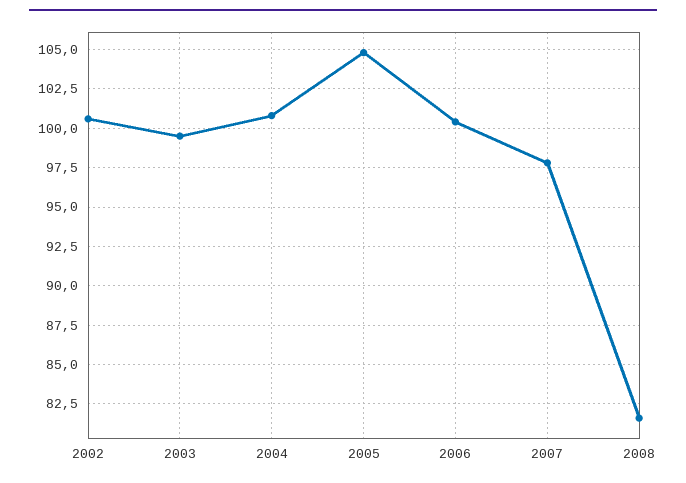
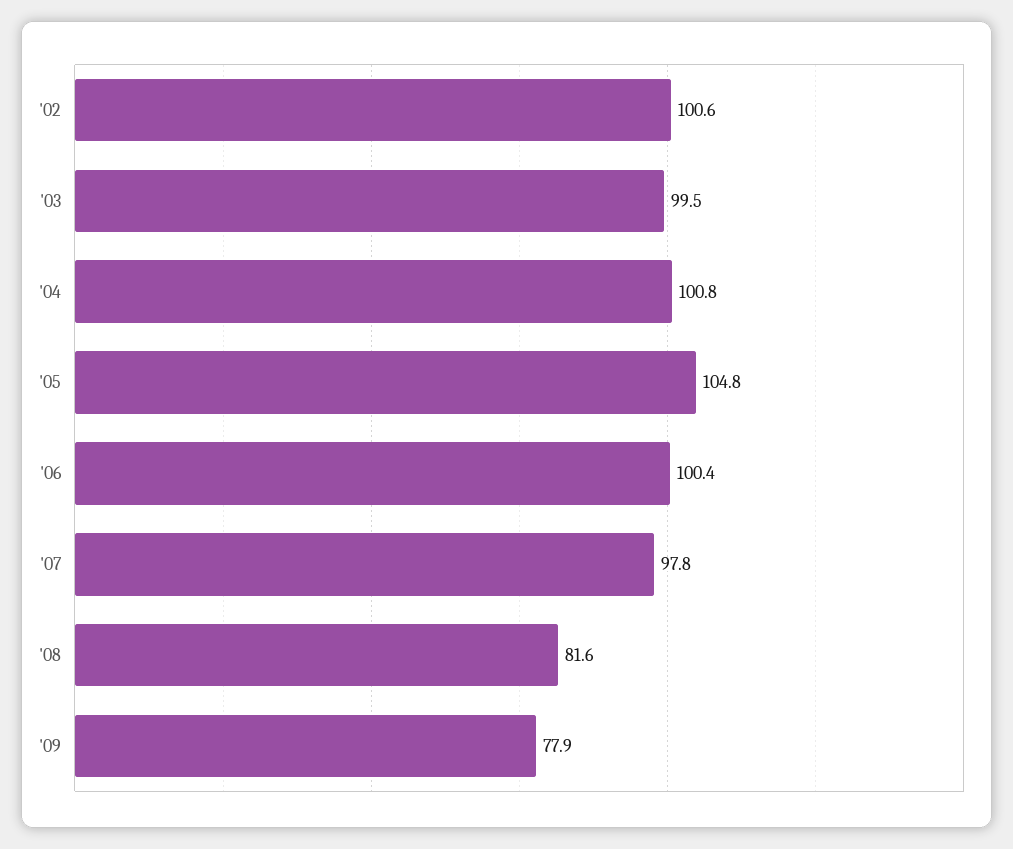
'09: none -> 77.9

